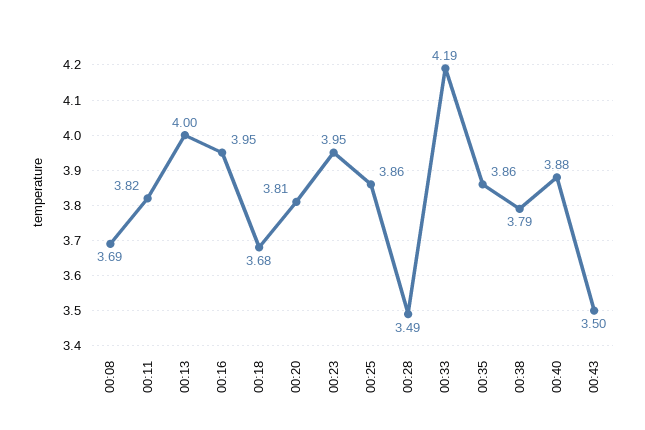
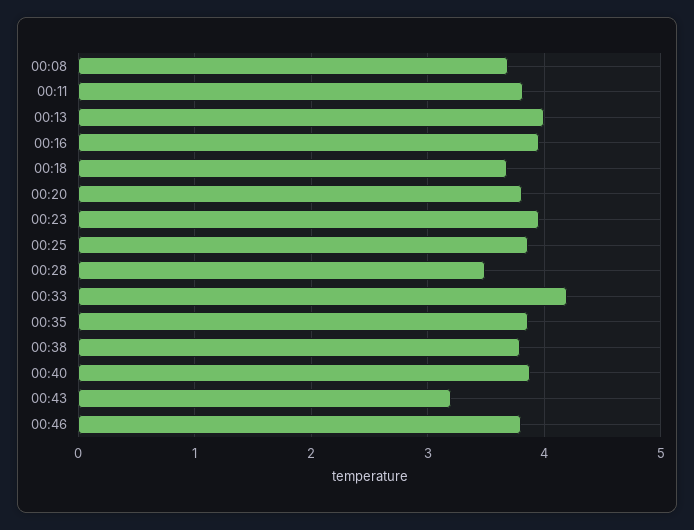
00:43: 3.5 -> 3.2
00:46: none -> 3.8

